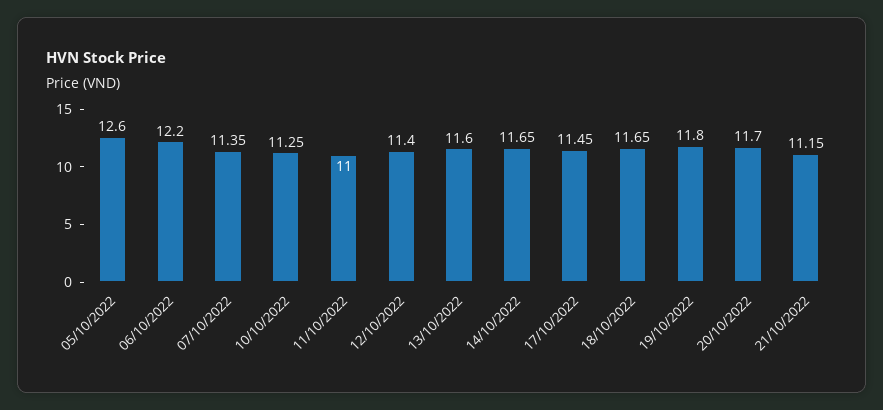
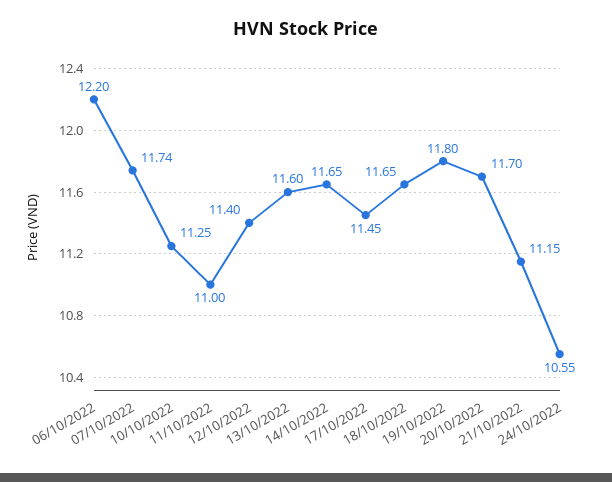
05/10/2022: 12.6 -> none
07/10/2022: 11.35 -> 11.74
24/10/2022: none -> 10.55

